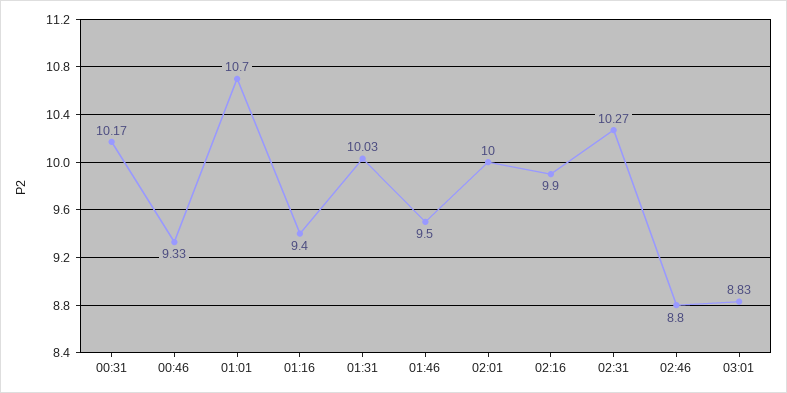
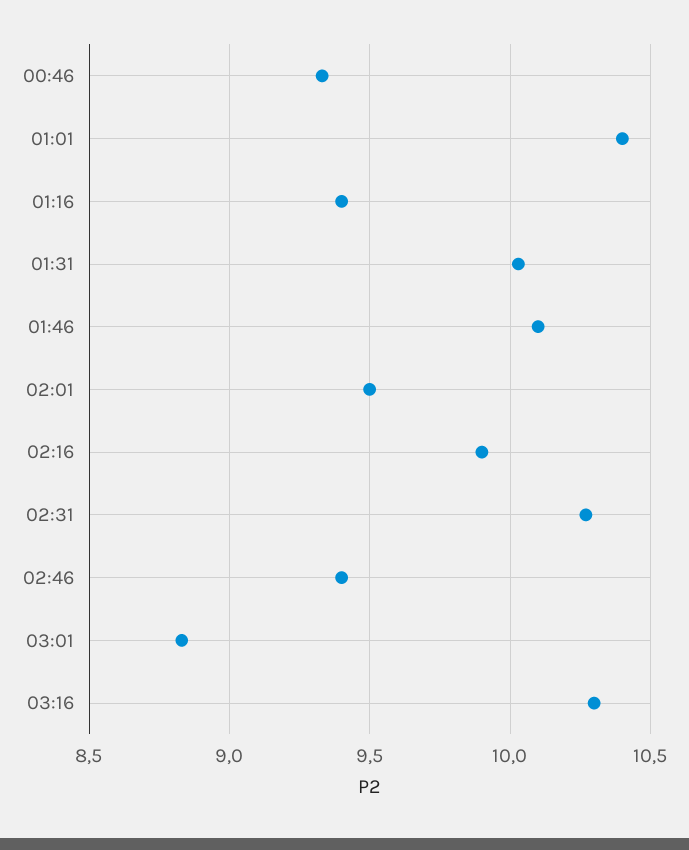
00:31: 10.17 -> none
01:01: 10.7 -> 10.4
01:46: 9.5 -> 10.1
02:01: 10 -> 9.5
02:46: 8.8 -> 9.4
03:16: none -> 10.3

